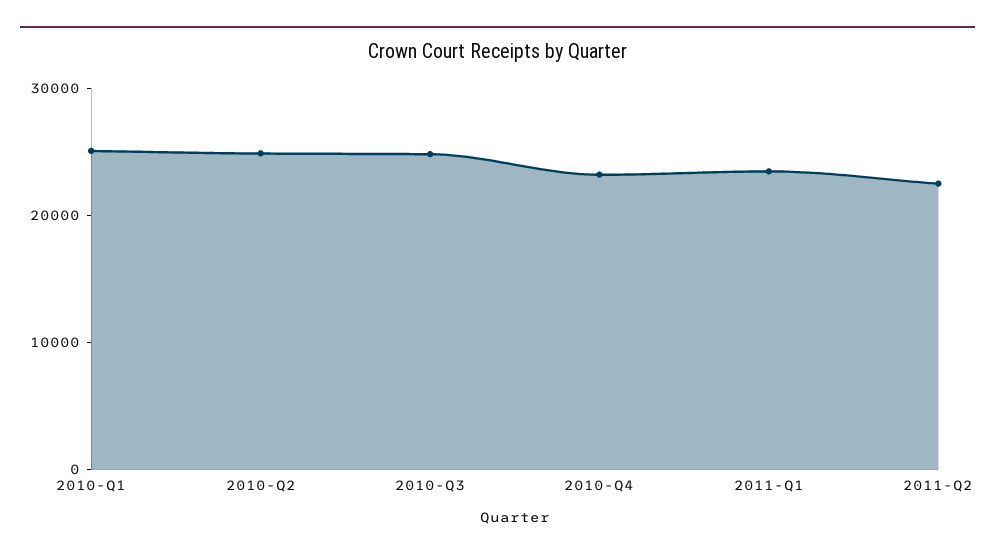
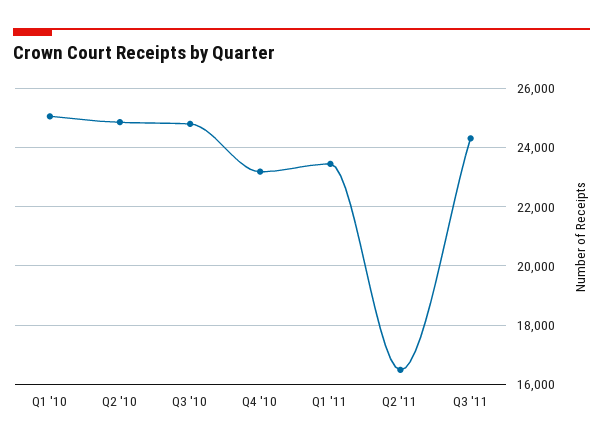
2011-Q2: 22000 -> 16500
Q3 '11: none -> 24250

